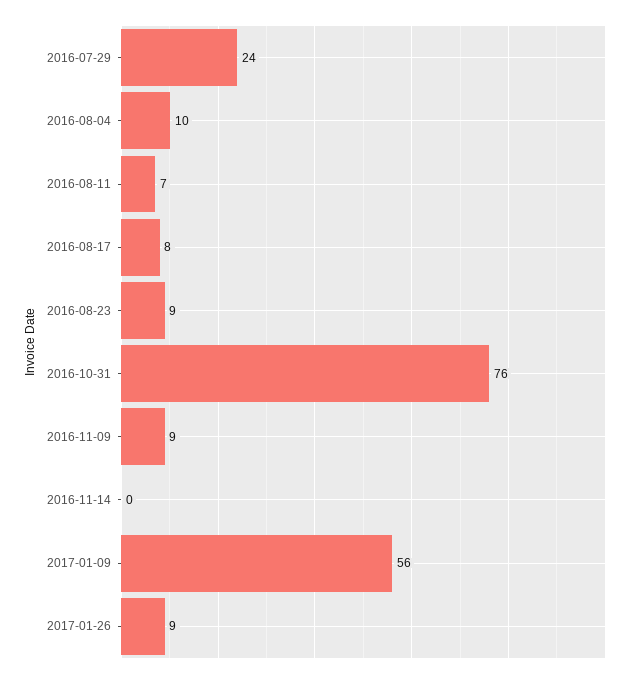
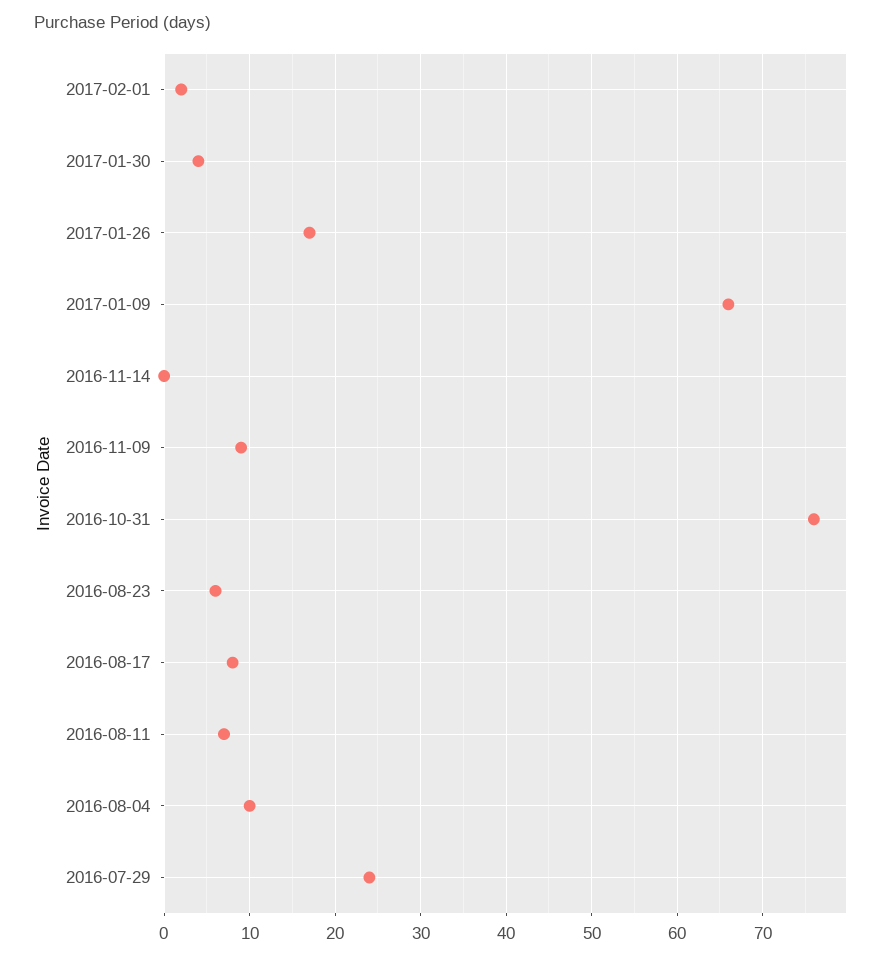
2016-08-23: 9 -> 6
2017-01-09: 56 -> 66
2017-01-26: 9 -> 17
2017-02-01: none -> 2
2017-01-30: none -> 4

